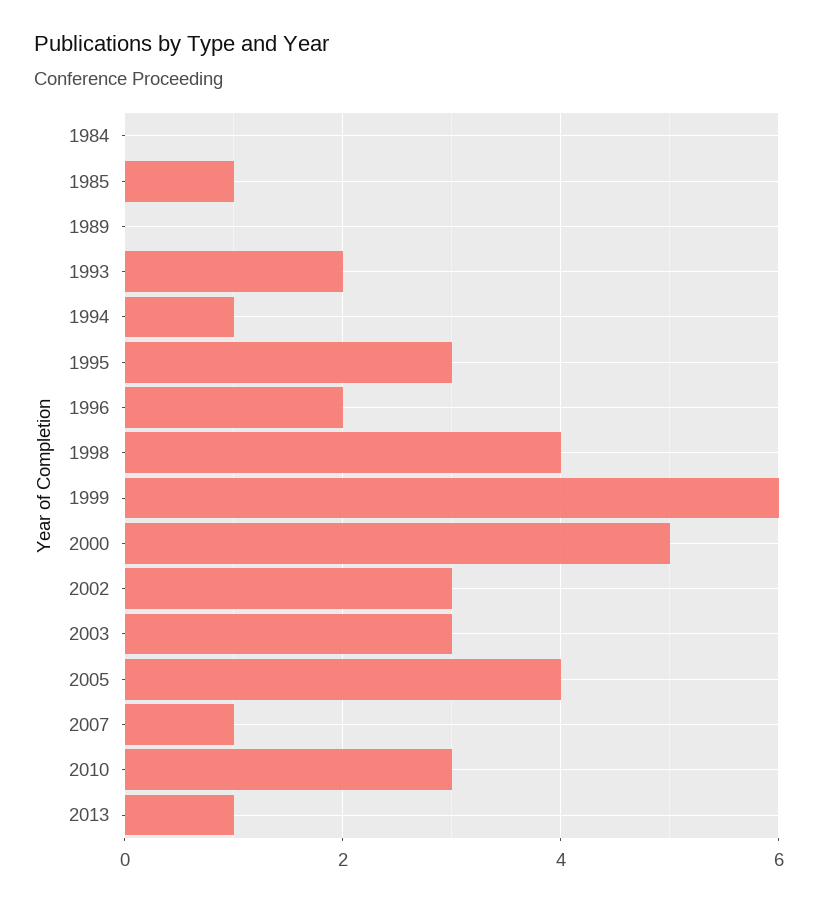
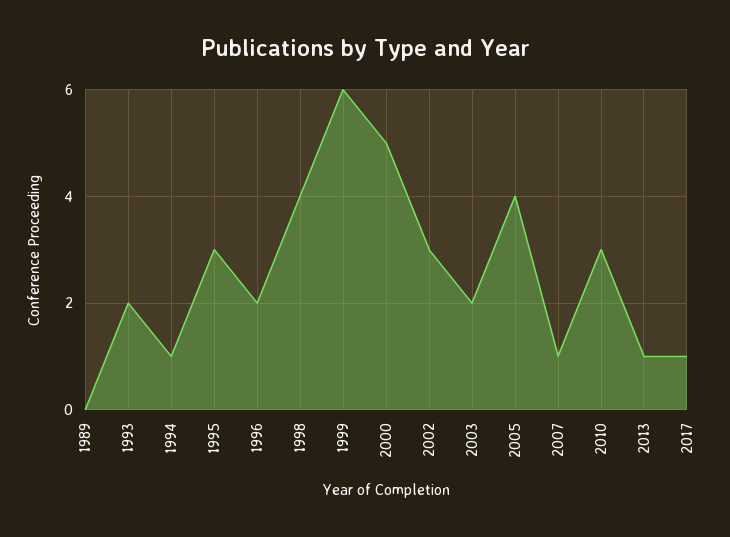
1984: 0 -> none
1985: 1 -> none
2003: 3 -> 2
2017: none -> 1

